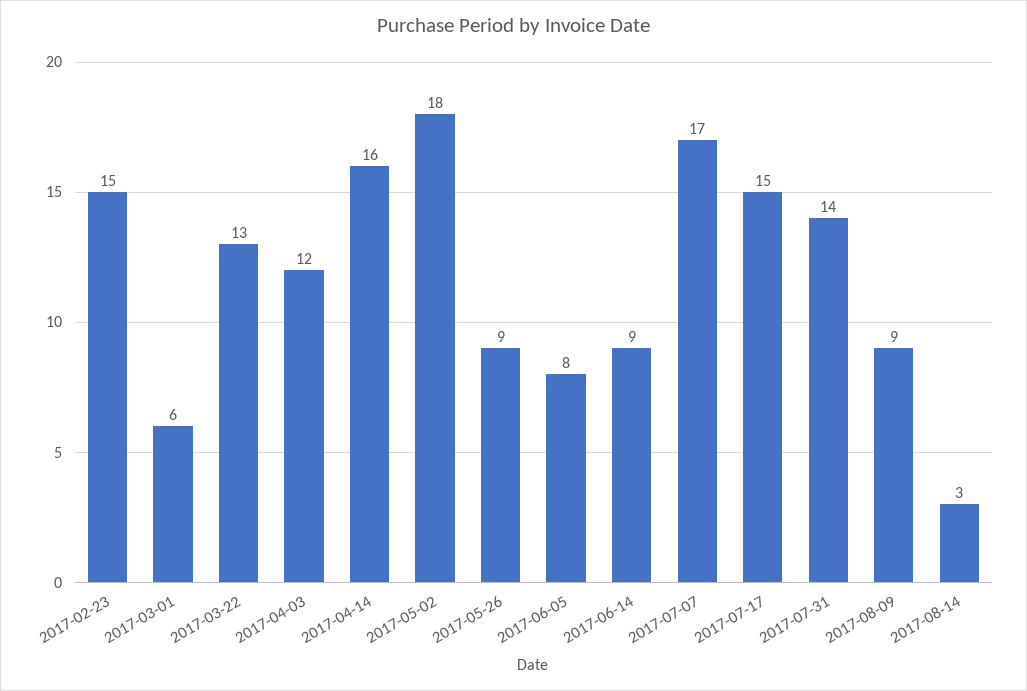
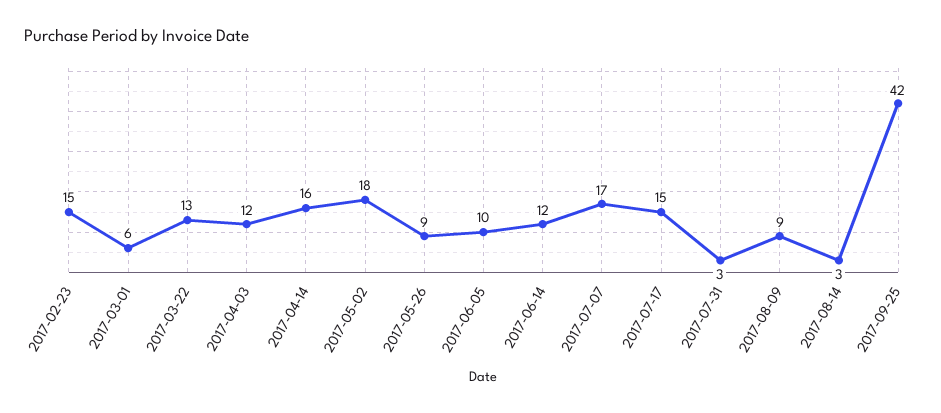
2017-06-05: 8 -> 10
2017-06-14: 9 -> 12
2017-07-31: 14 -> 3
2017-09-25: none -> 42

